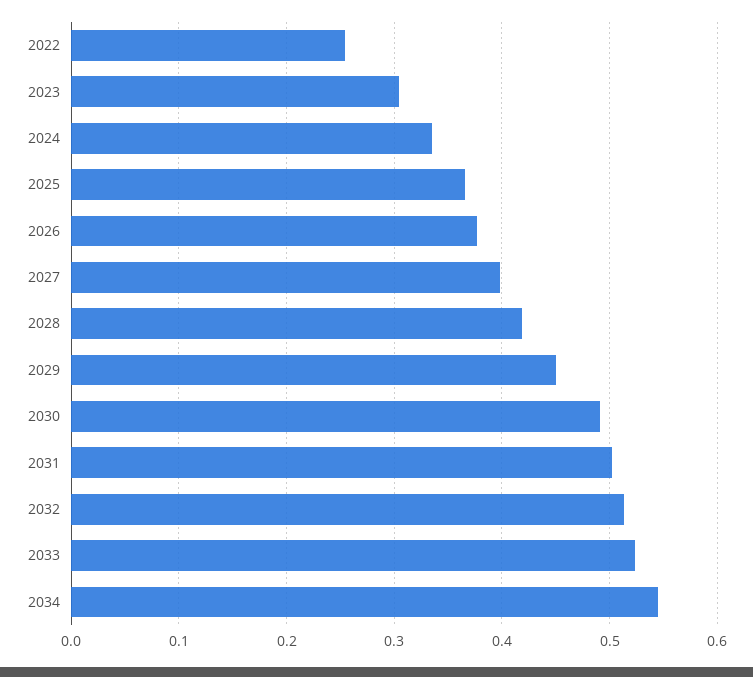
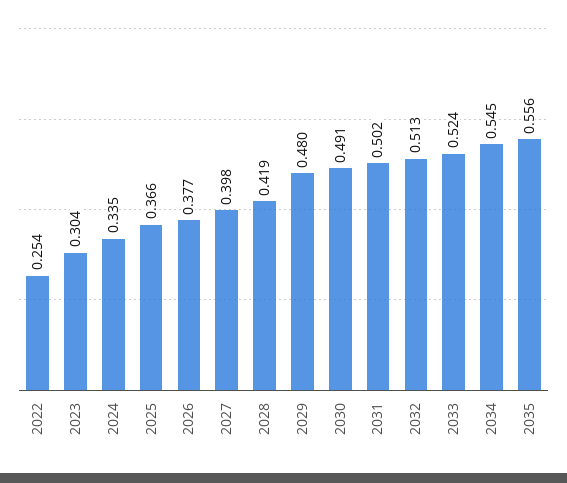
2029: 0.45 -> 0.48
2035: none -> 0.556

